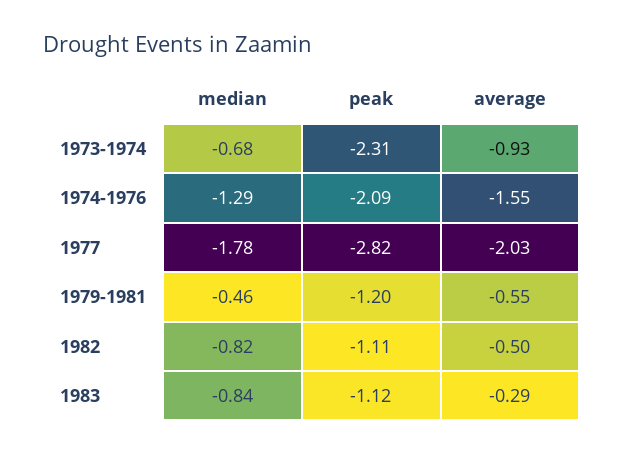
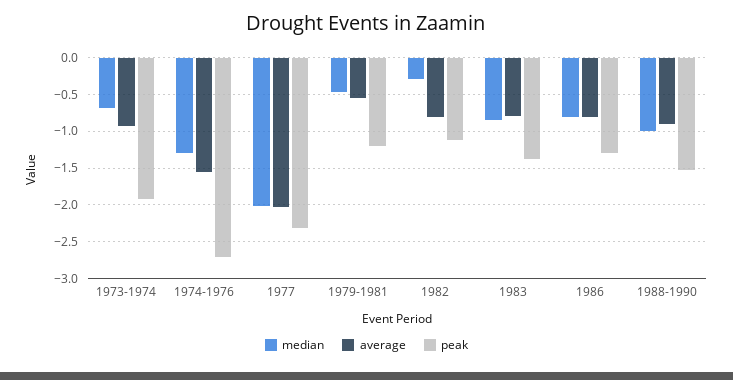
peak, 1973-1974: -2.31 -> -1.9
peak, 1974-1976: -2.09 -> -2.7
median, 1977: -1.78 -> -2
peak, 1977: -2.82 -> -2.3
median, 1982: -0.82 -> -0.3
average, 1982: -0.5 -> -0.8
peak, 1983: -1.12 -> -1.4
average, 1983: -0.29 -> -0.8
median, 1986: none -> -0.8
average, 1986: none -> -0.8
peak, 1986: none -> -1.3
median, 1988-1990: none -> -1
average, 1988-1990: none -> -0.9
peak, 1988-1990: none -> -1.5

